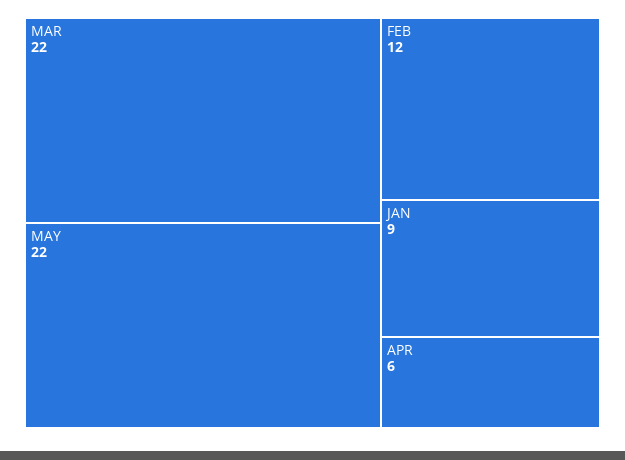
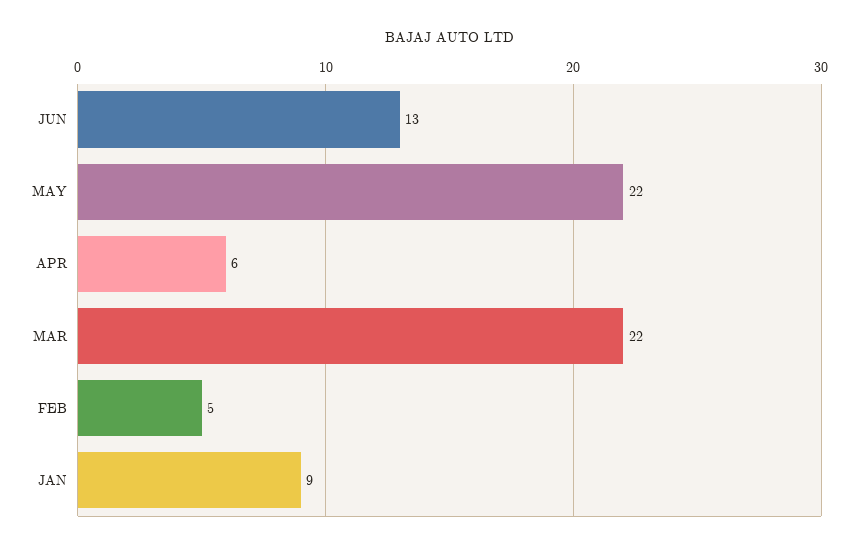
FEB: 12 -> 5
JUN: none -> 13

